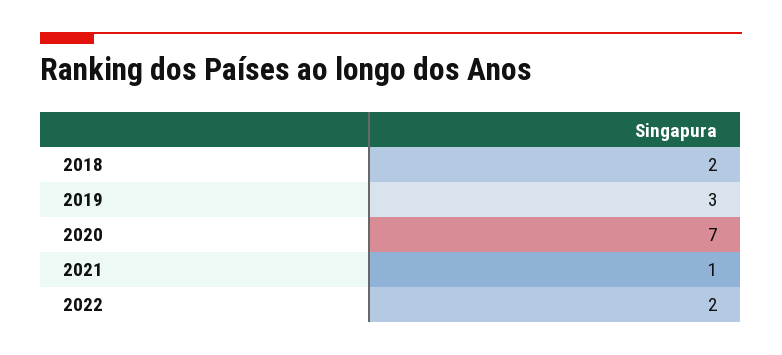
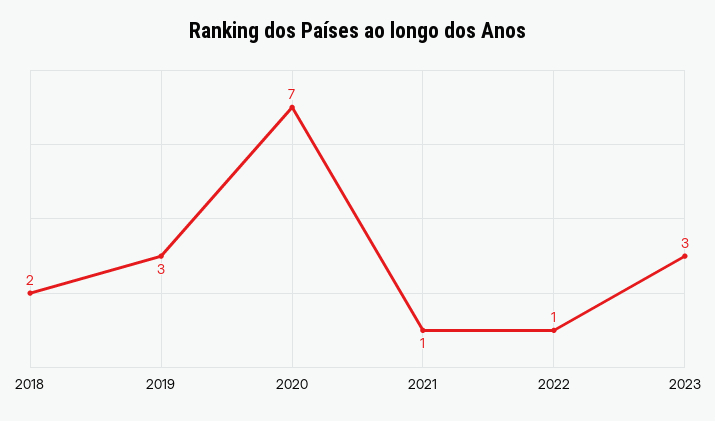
2022: 2 -> 1
2023: none -> 3

